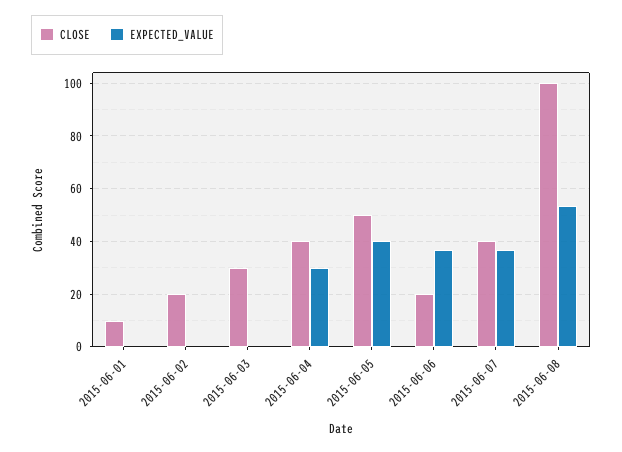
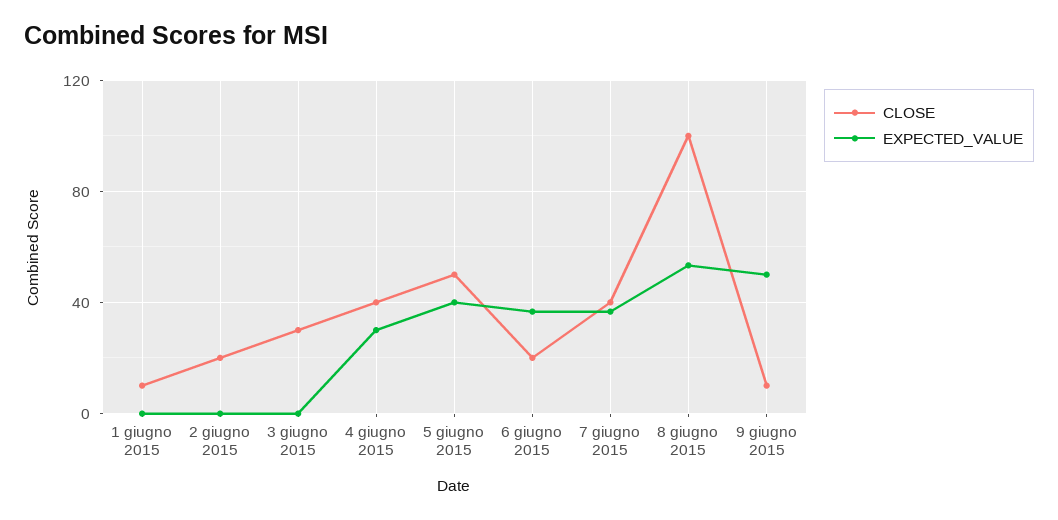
CLOSE, 9 giugno 2015: none -> 10
EXPECTED_VALUE, 9 giugno 2015: none -> 50

